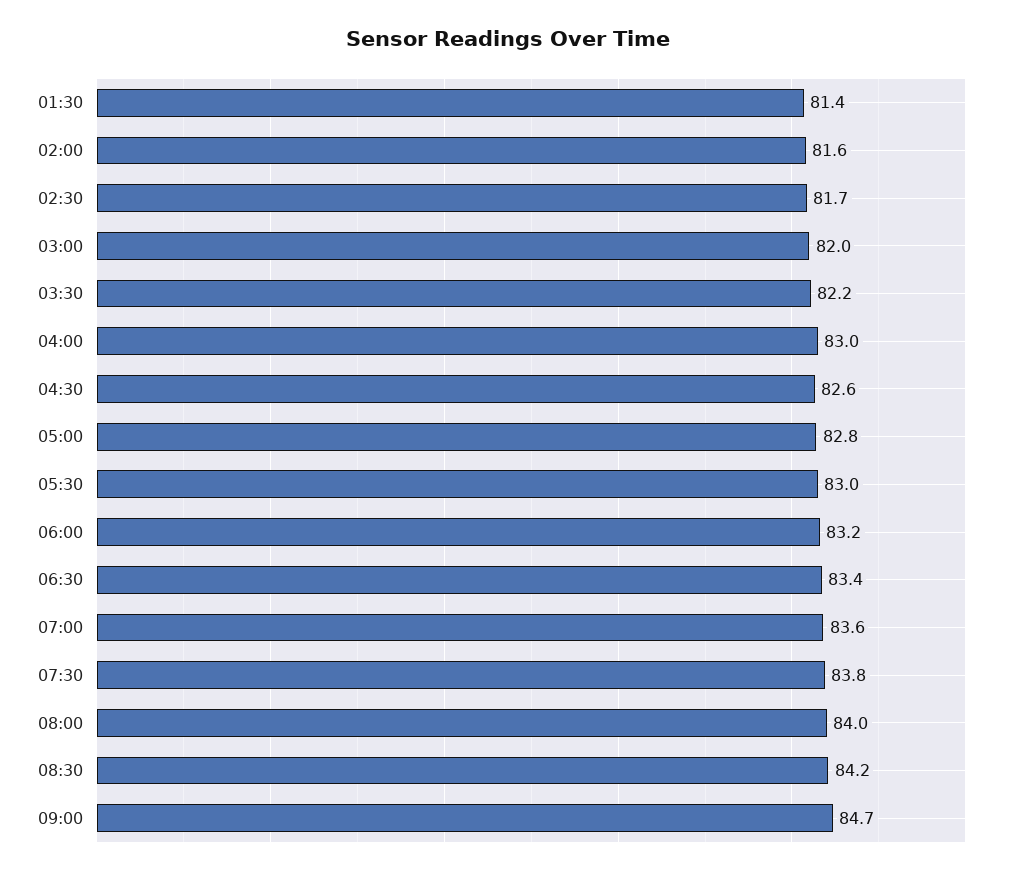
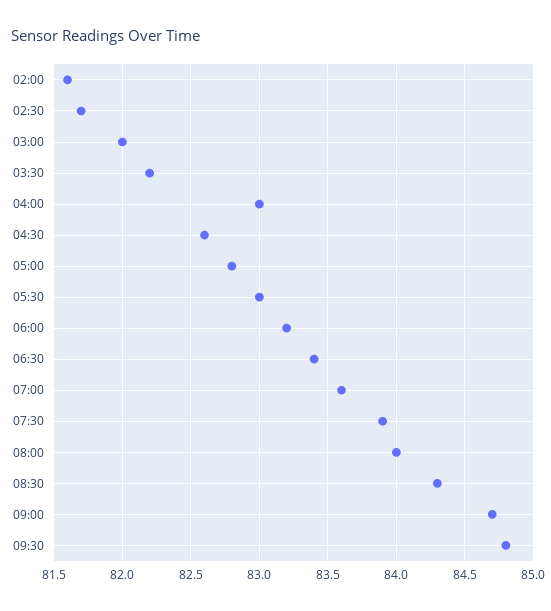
01:30: 81.4 -> none
07:30: 83.8 -> 83.9
08:30: 84.2 -> 84.3
09:30: none -> 84.8

